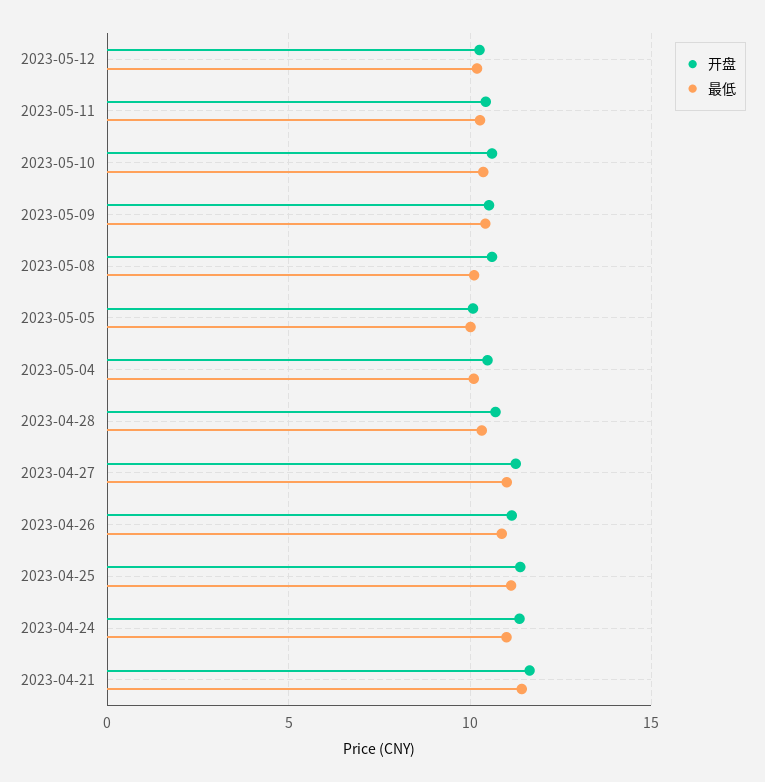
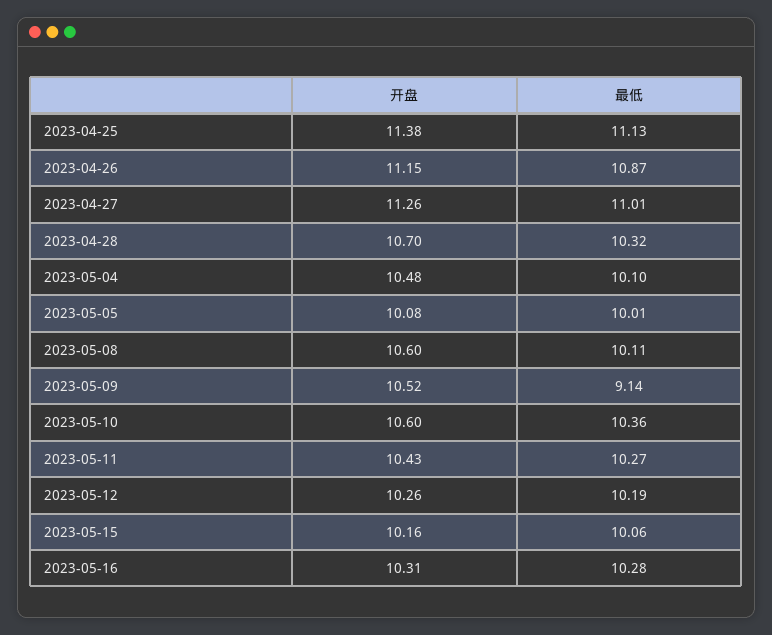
最低, 2023-05-09: 10.5 -> 9.14
开盘, 2023-04-24: 11.5 -> none
最低, 2023-04-24: 11 -> none
开盘, 2023-04-21: 11.5 -> none
最低, 2023-04-21: 11.5 -> none
开盘, 2023-05-15: none -> 10.16
最低, 2023-05-15: none -> 10.06
开盘, 2023-05-16: none -> 10.31
最低, 2023-05-16: none -> 10.28

